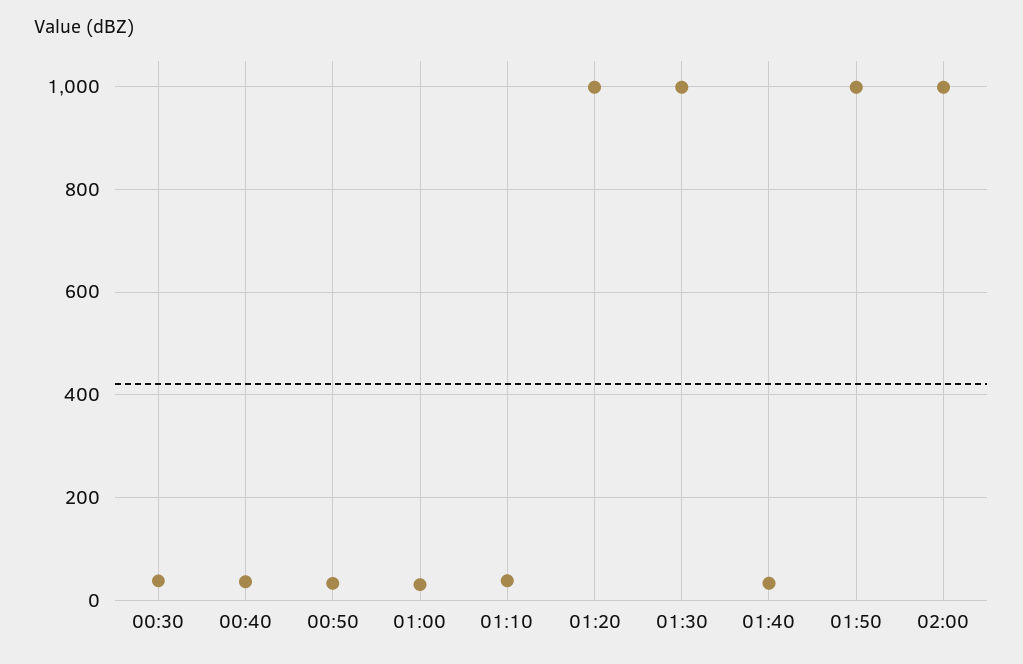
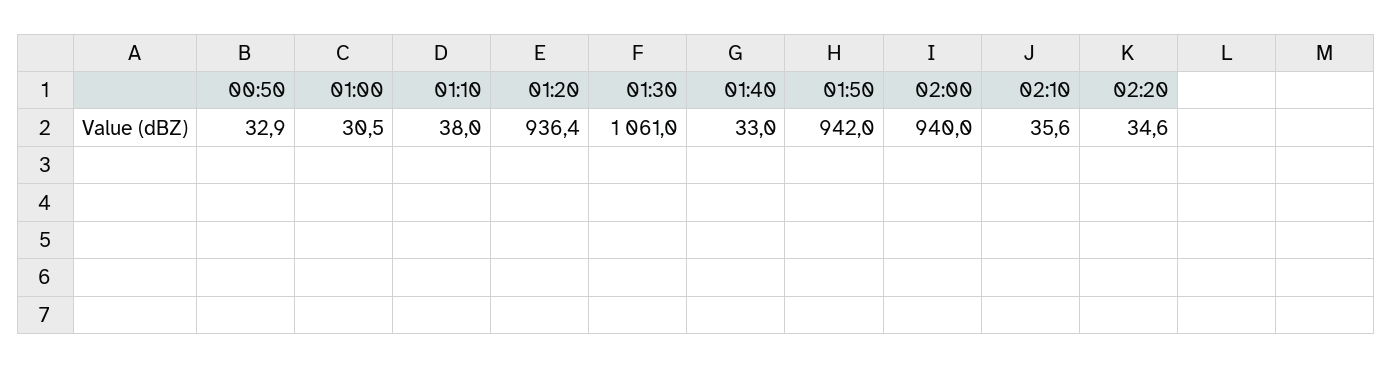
00:30: 40 -> none
00:40: 40 -> none
01:20: 1000 -> 936.4
01:30: 1000 -> 1061
01:50: 1000 -> 942
02:00: 1000 -> 940
02:10: none -> 35.6
02:20: none -> 34.6

